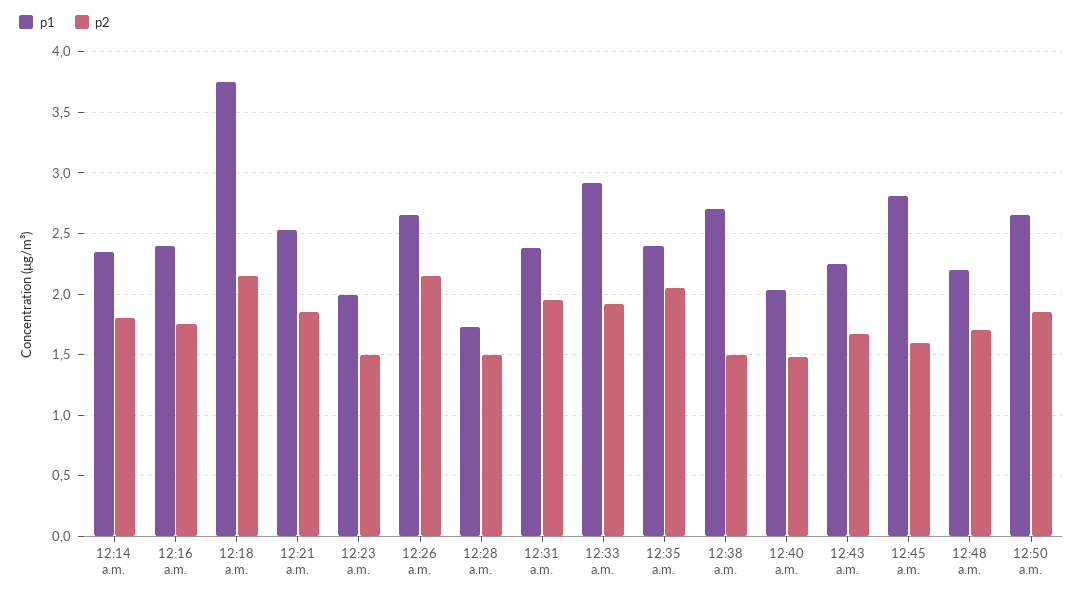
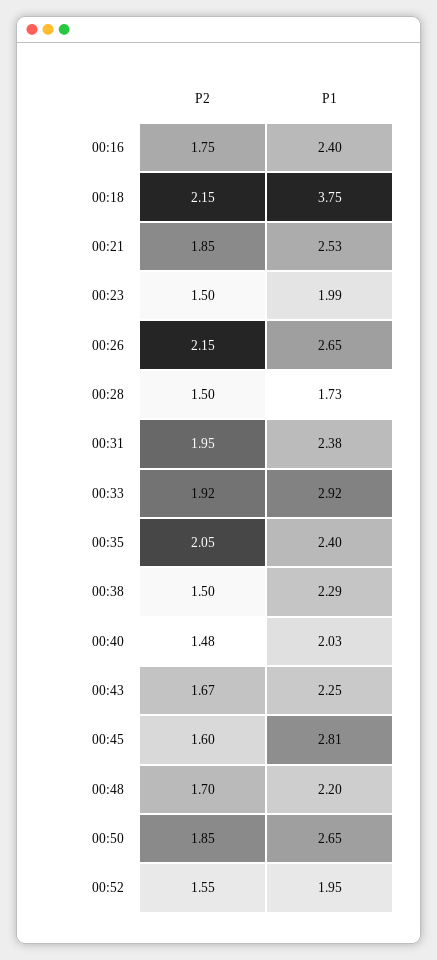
p1, 12:14 a.m.: 2.35 -> none
p2, 12:14 a.m.: 1.8 -> none
p1, 12:38 a.m.: 2.7 -> 2.29
p2, 00:52: none -> 1.55
p1, 00:52: none -> 1.95

